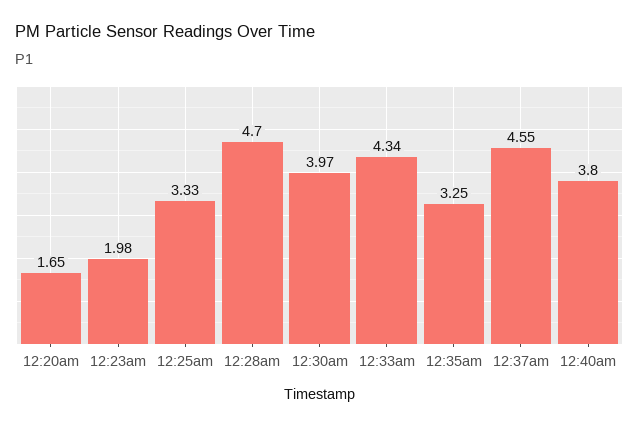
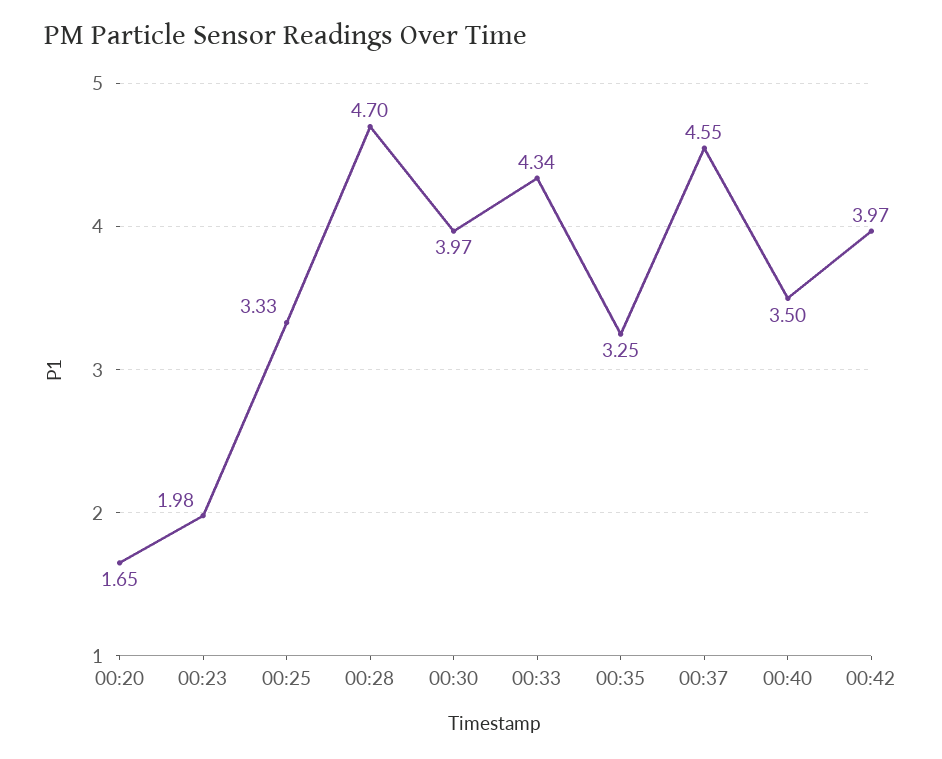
12:40am: 3.8 -> 3.5
00:42: none -> 3.97

